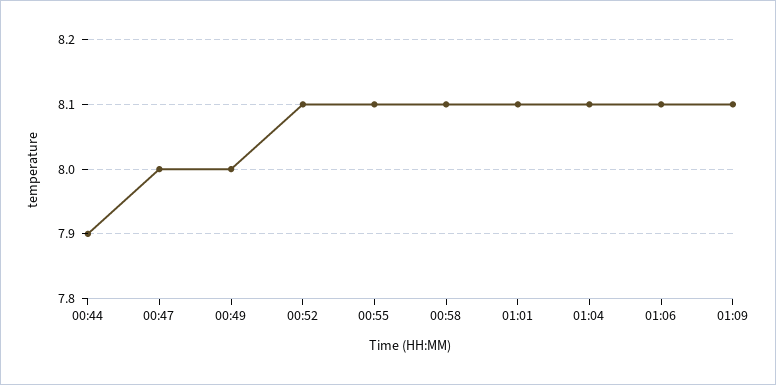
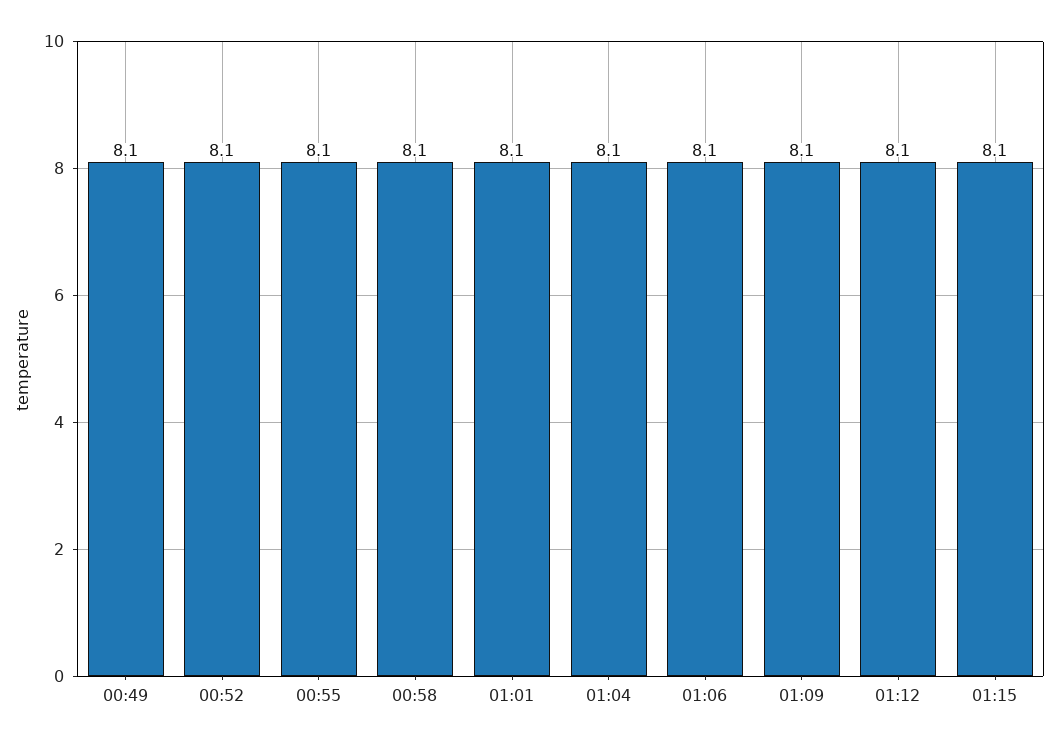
00:44: 7.9 -> none
00:47: 8 -> none
00:49: 8 -> 8.1
01:12: none -> 8.1
01:15: none -> 8.1

